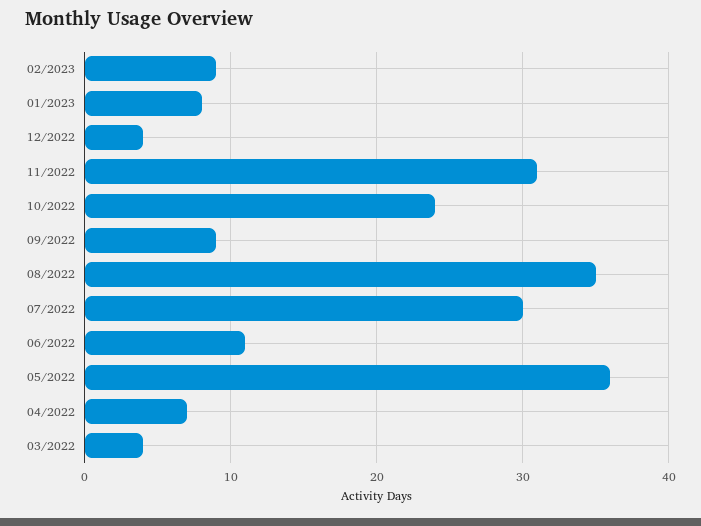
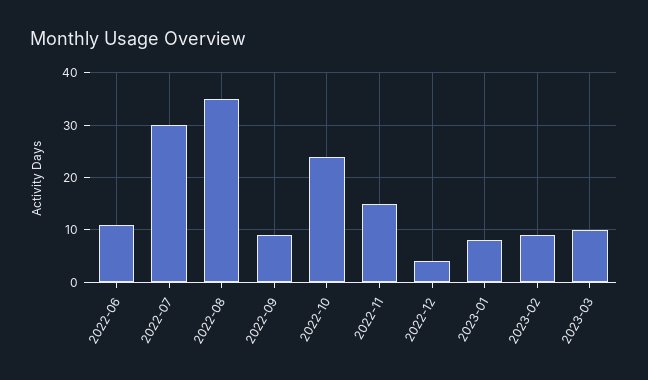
11/2022: 31 -> 15
05/2022: 36 -> none
04/2022: 7 -> none
03/2022: 4 -> none
2023-03: none -> 10

